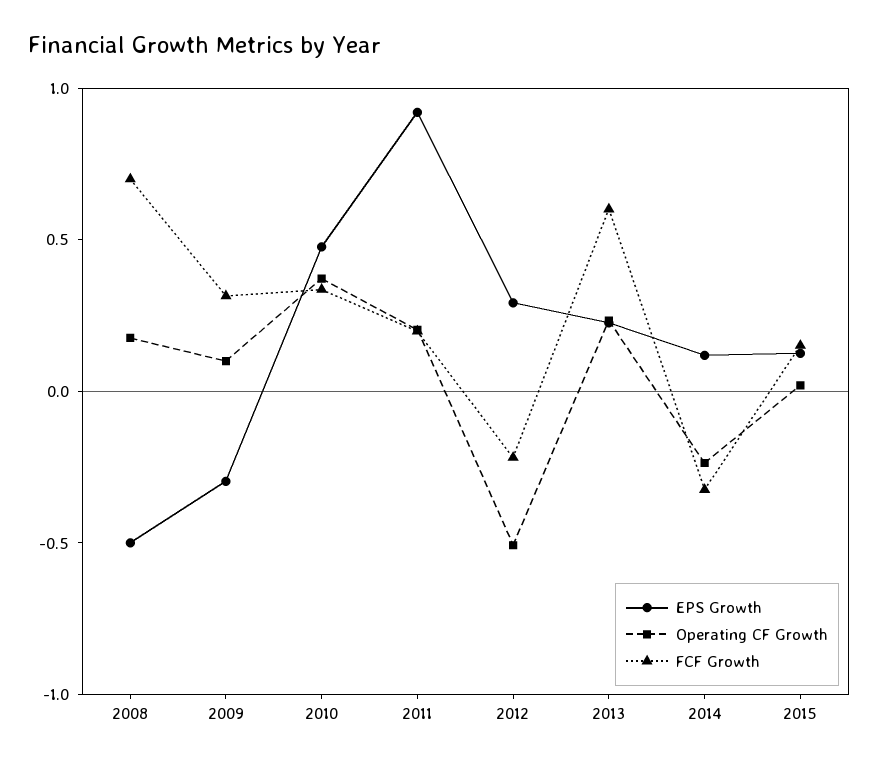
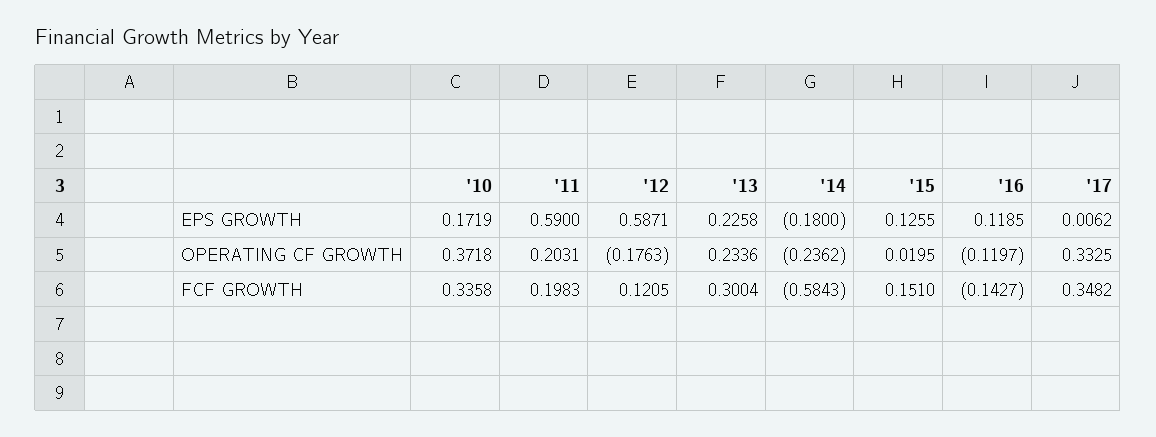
EPS Growth, 2008: -0.5 -> none
Operating CF Growth, 2008: 0.2 -> none
FCF Growth, 2008: 0.7 -> none
EPS Growth, 2009: -0.3 -> none
Operating CF Growth, 2009: 0.1 -> none
FCF Growth, 2009: 0.3 -> none
EPS Growth, 2010: 0.5 -> 0.1719
EPS Growth, 2011: 0.9 -> 0.59
EPS Growth, 2012: 0.3 -> 0.5871
Operating CF Growth, 2012: -0.5 -> -0.1763
FCF Growth, 2012: -0.2 -> 0.1205
FCF Growth, 2013: 0.6 -> 0.3004
EPS Growth, 2014: 0.1 -> -0.18
FCF Growth, 2014: -0.3 -> -0.5843
EPS Growth, '16: none -> 0.1185
EPS Growth, '17: none -> 0.0062
Operating CF Growth, '16: none -> -0.1197
Operating CF Growth, '17: none -> 0.3325
FCF Growth, '16: none -> -0.1427
FCF Growth, '17: none -> 0.3482

